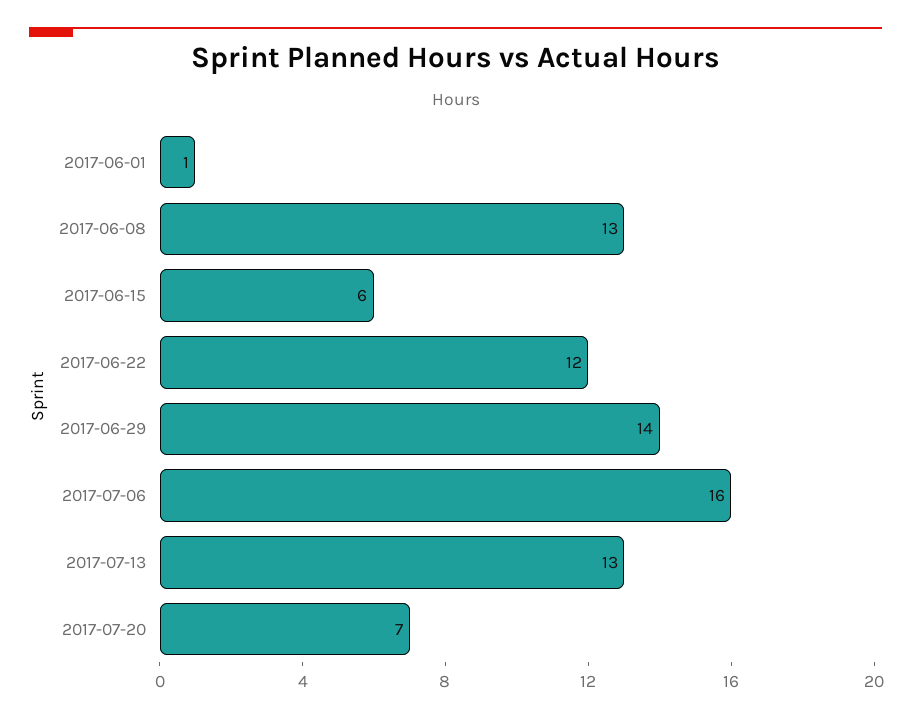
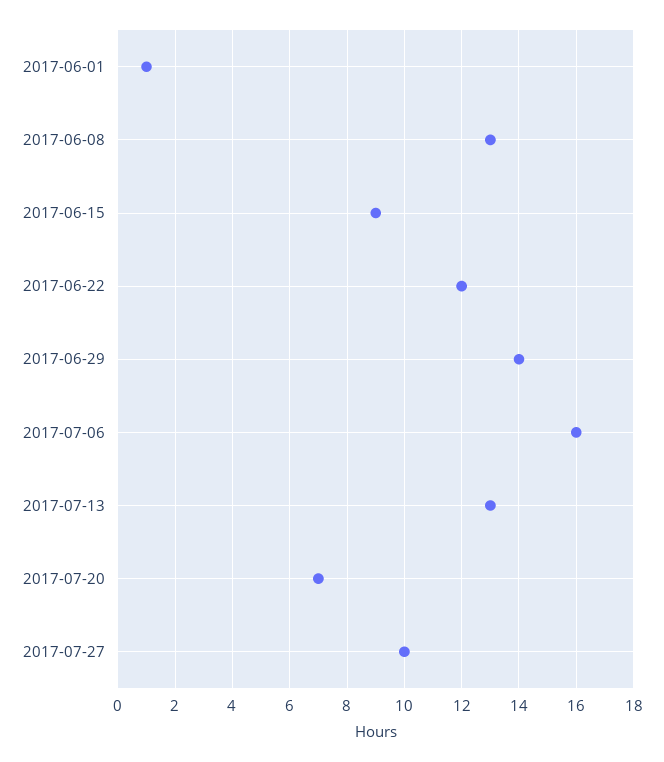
2017-06-15: 6 -> 9
2017-07-27: none -> 10

